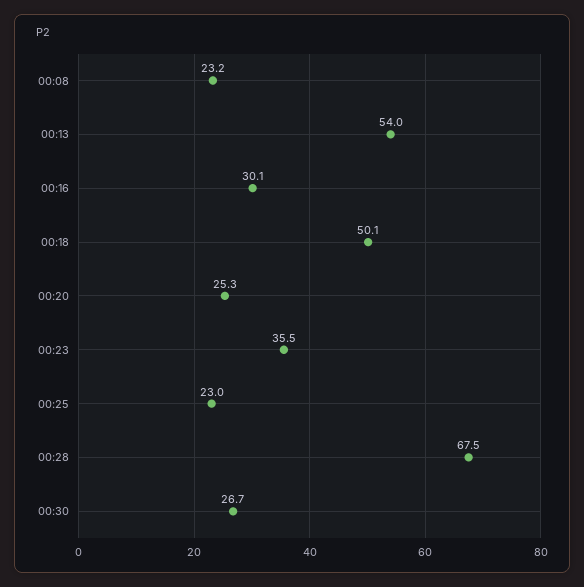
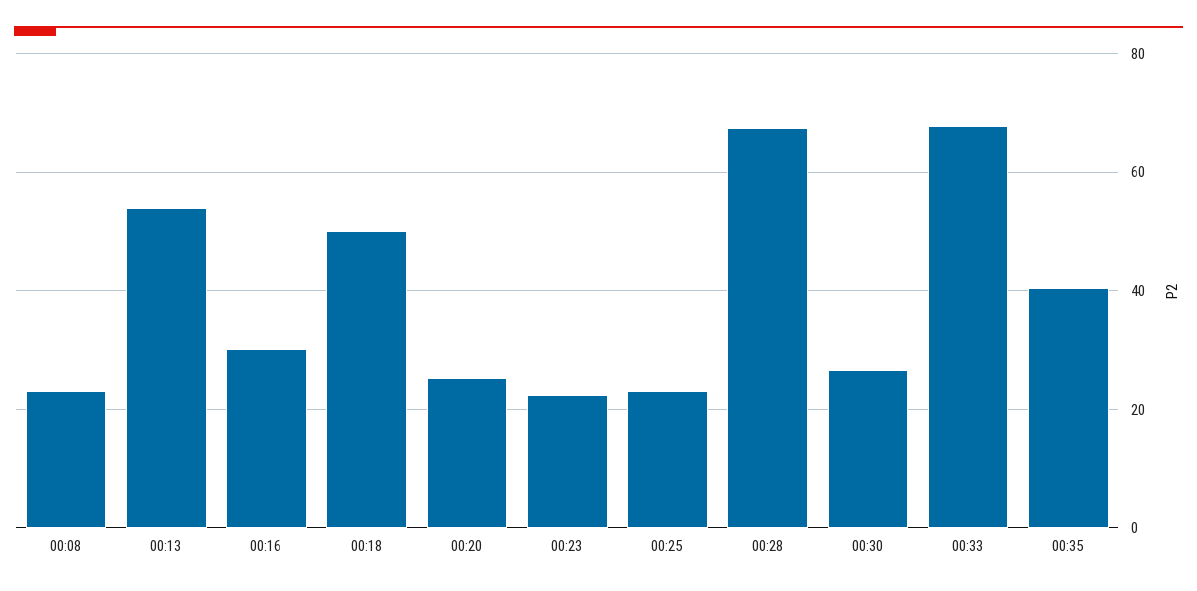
00:23: 35.5 -> 22
00:33: none -> 68
00:35: none -> 40

